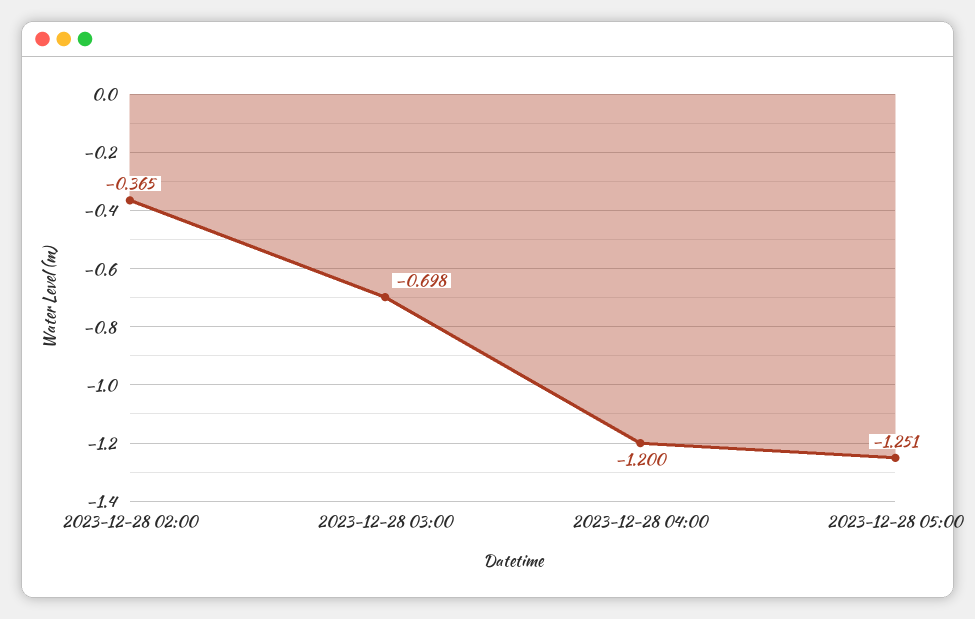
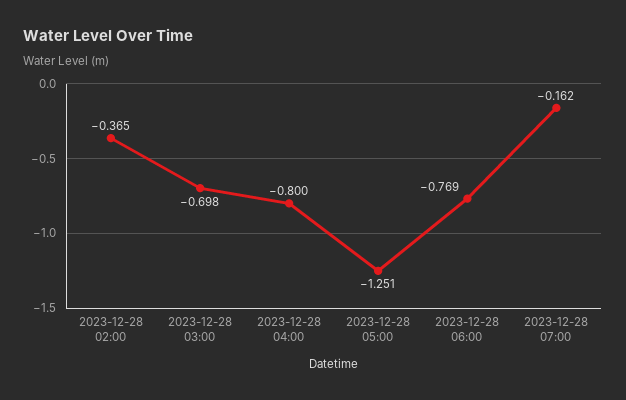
2023-12-28 04:00: -1.2 -> -0.8
2023-12-28 06:00: none -> -0.769
2023-12-28 07:00: none -> -0.162

